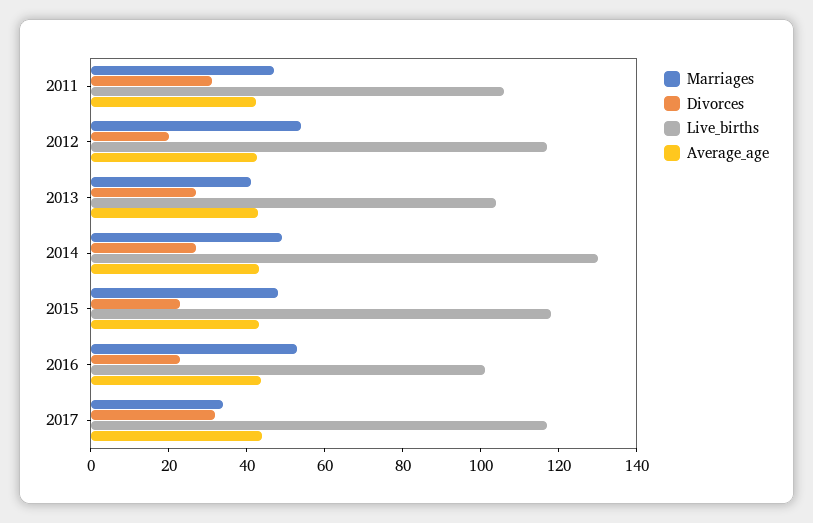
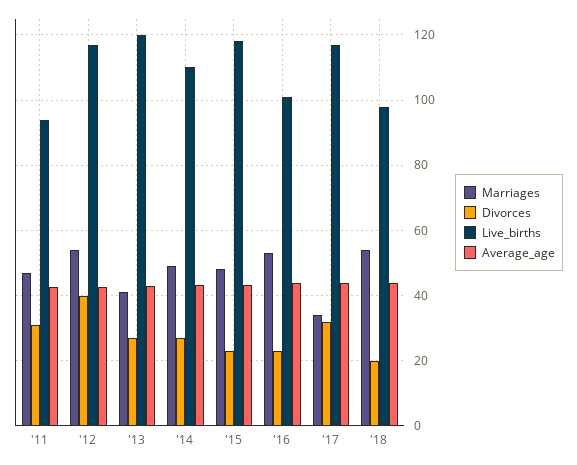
Live_births, 2011: 105 -> 94
Divorces, 2012: 20 -> 40
Live_births, 2013: 105 -> 120
Live_births, 2014: 130 -> 110
Marriages, '18: none -> 54
Divorces, '18: none -> 20
Live_births, '18: none -> 98
Average_age, '18: none -> 44

